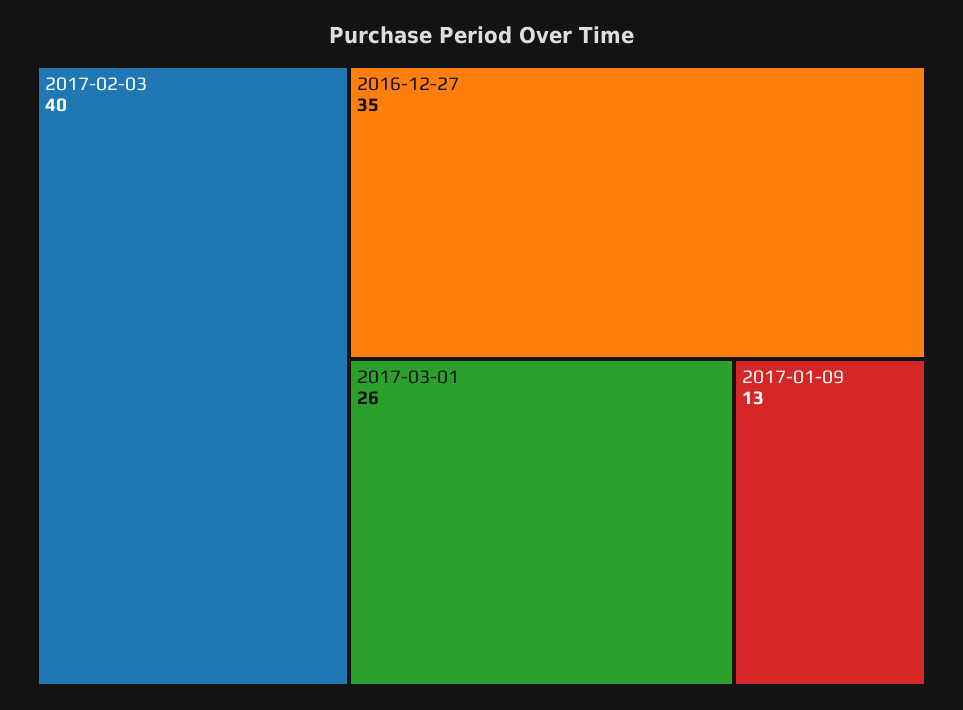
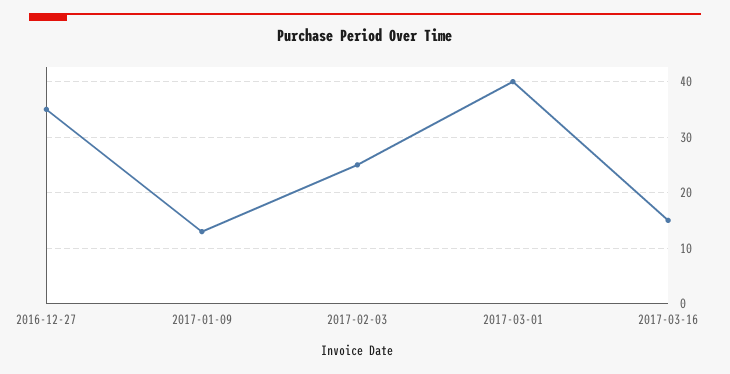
2017-02-03: 40 -> 25
2017-03-01: 26 -> 40
2017-03-16: none -> 15

